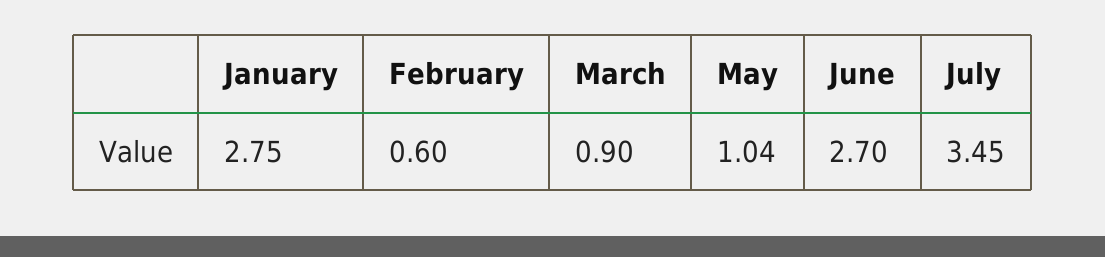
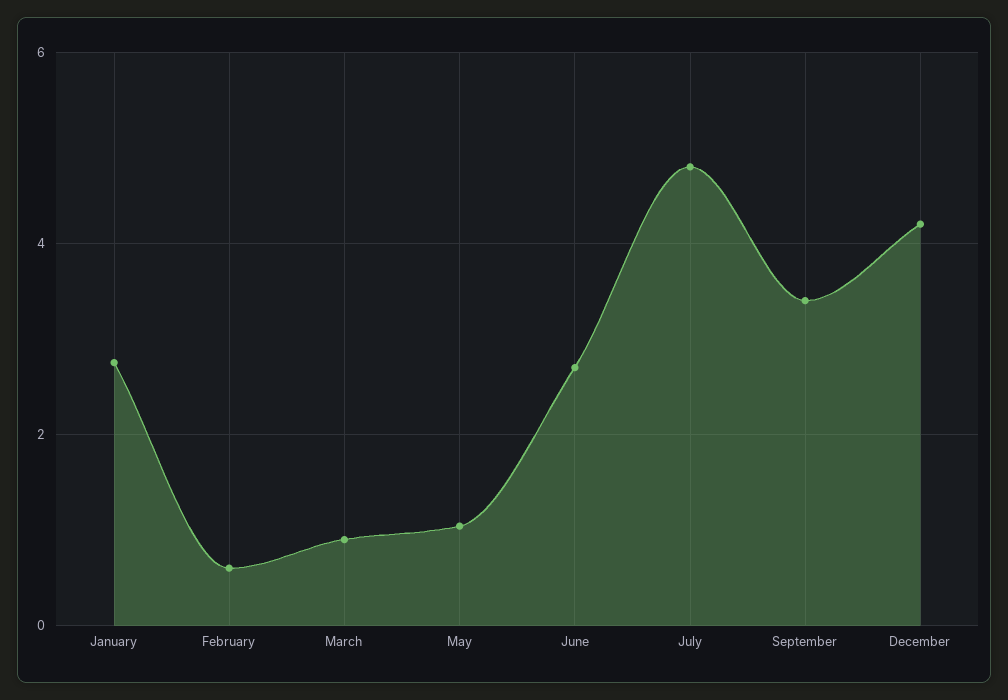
July: 3.45 -> 4.8
September: none -> 3.4
December: none -> 4.2

